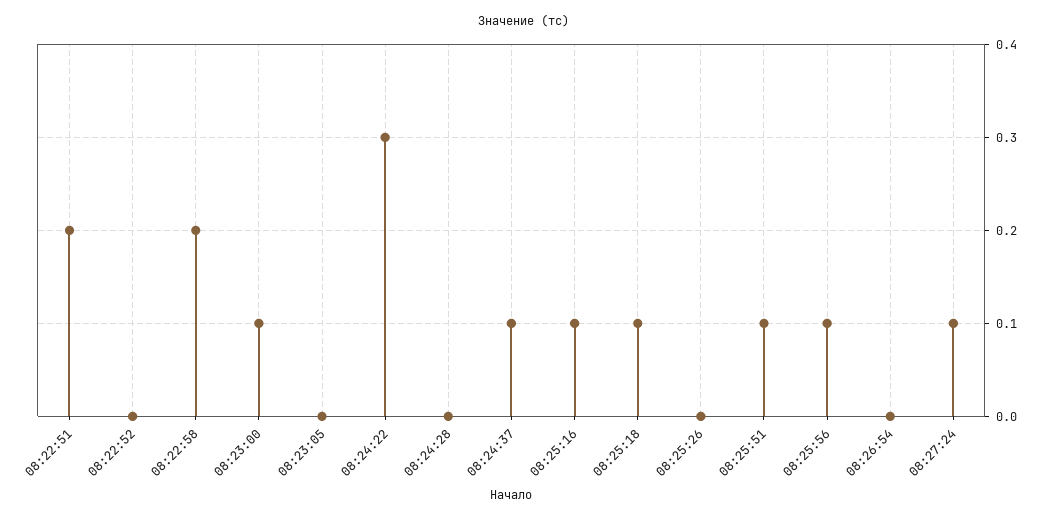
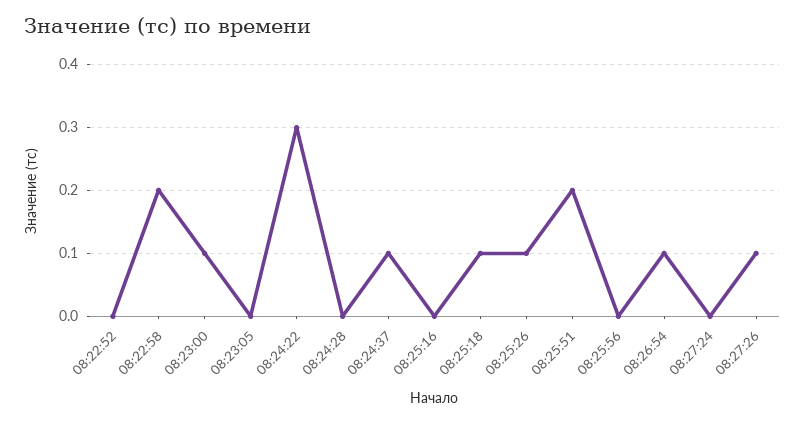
08:22:51: 0.2 -> none
08:25:16: 0.1 -> 0
08:25:26: 0 -> 0.1
08:25:51: 0.1 -> 0.2
08:25:56: 0.1 -> 0
08:26:54: 0 -> 0.1
08:27:24: 0.1 -> 0
08:27:26: none -> 0.1

